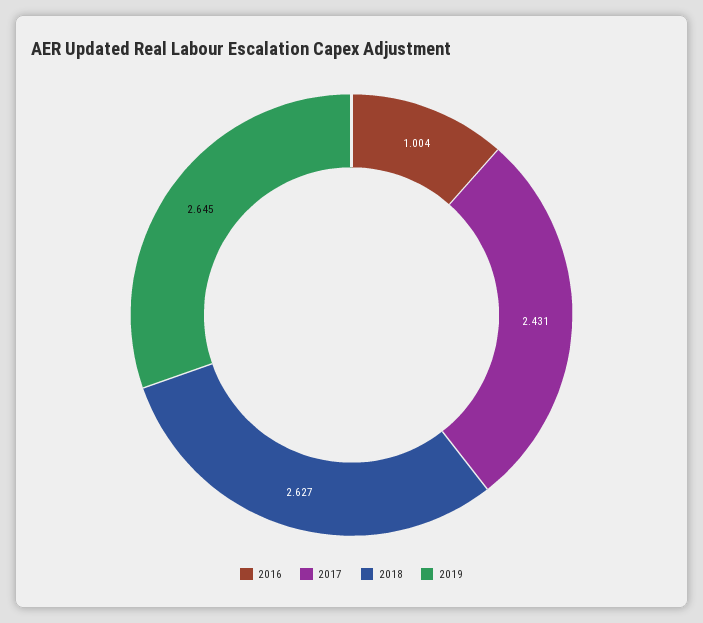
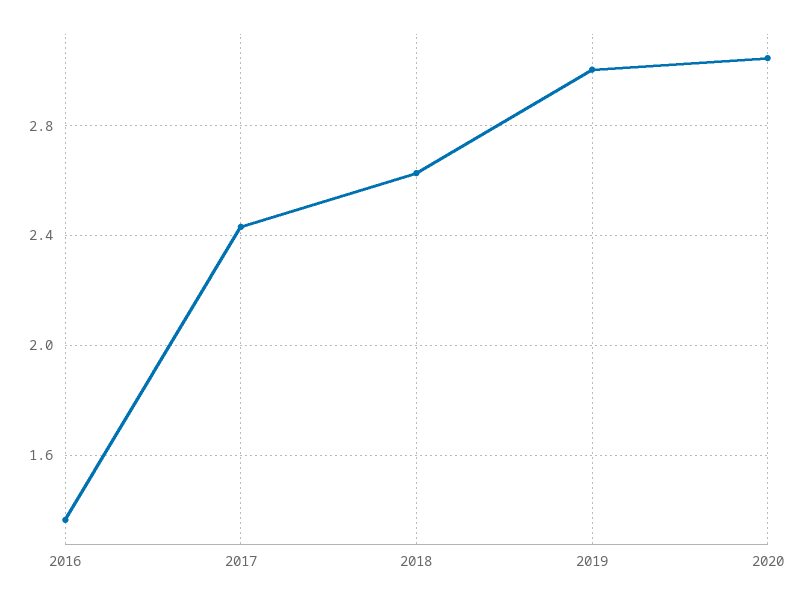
2016: 1.004 -> 1.35
2019: 2.645 -> 3
2020: none -> 3.05

